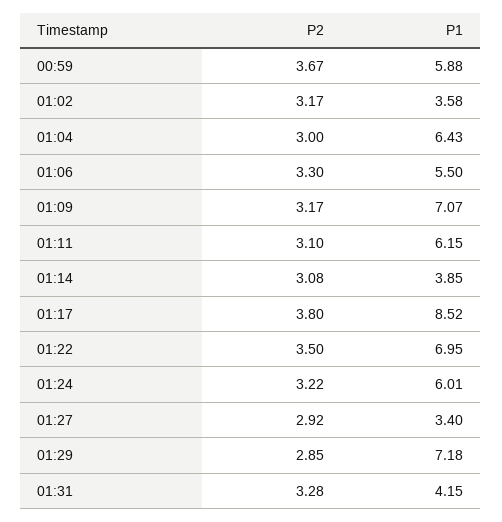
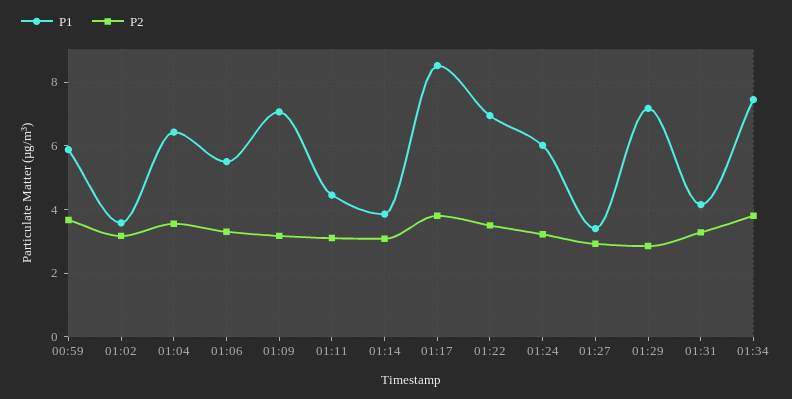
P2, 01:04: 3 -> 3.6
P1, 01:11: 6.15 -> 4.4
P1, 01:34: none -> 7.4
P2, 01:34: none -> 3.8

